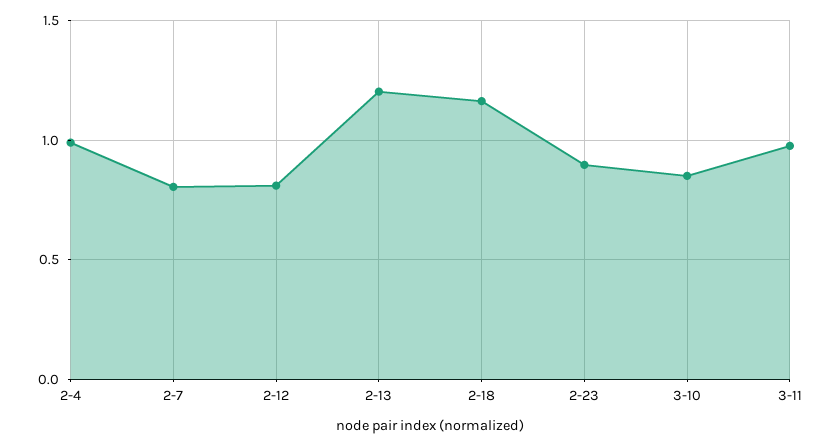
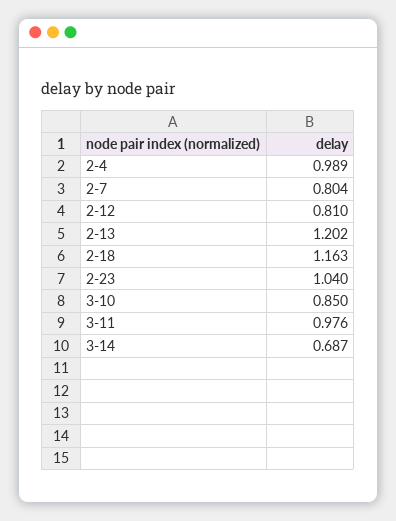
2-23: 0.9 -> 1.04
3-14: none -> 0.687

